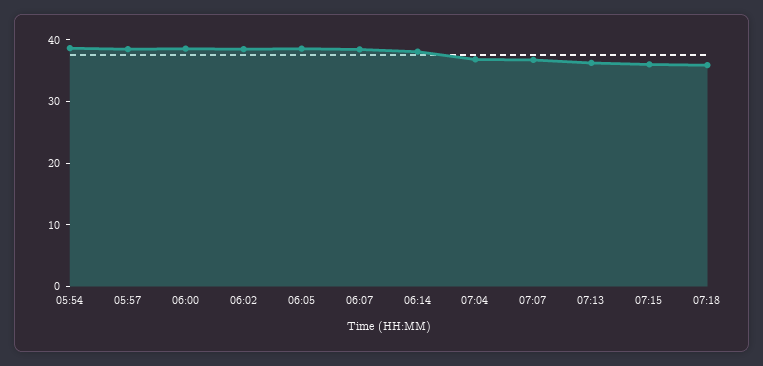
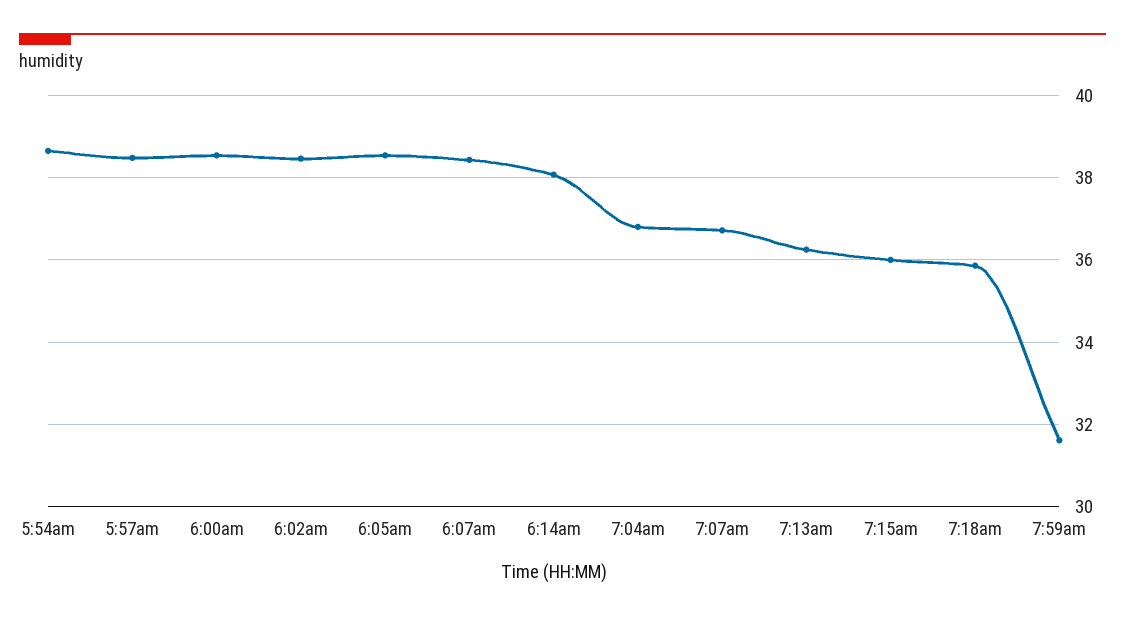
7:59am: none -> 31.6

